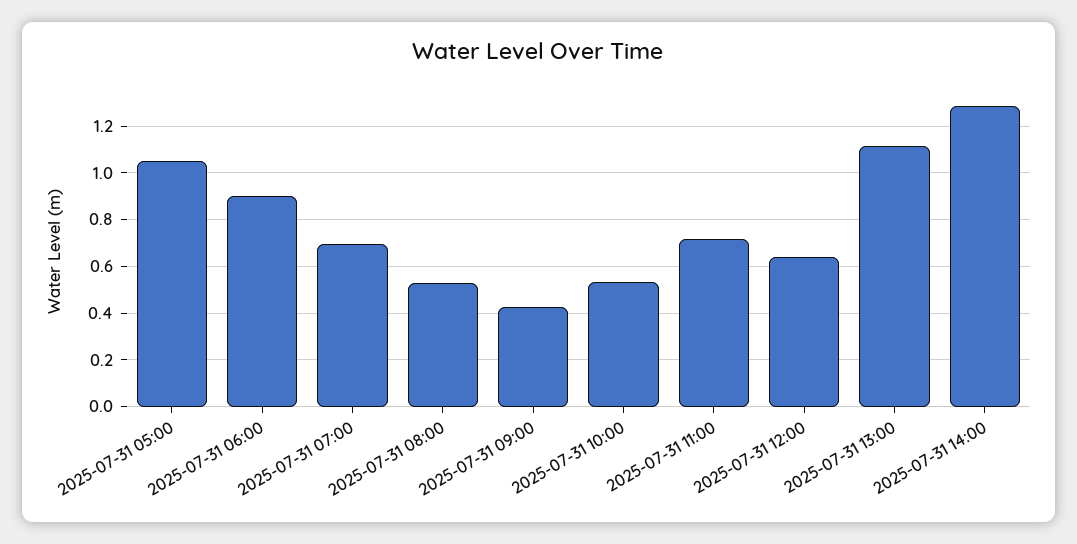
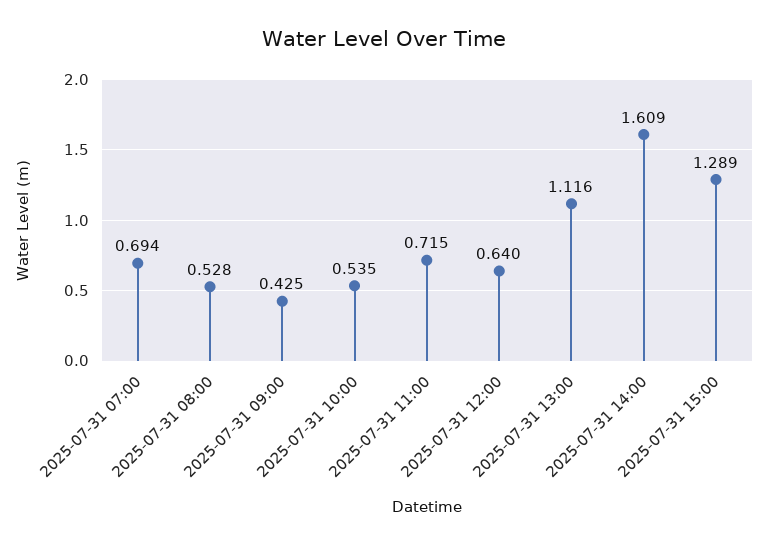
2025-07-31 05:00: 1.05 -> none
2025-07-31 06:00: 0.9 -> none
2025-07-31 14:00: 1.3 -> 1.609
2025-07-31 15:00: none -> 1.289

